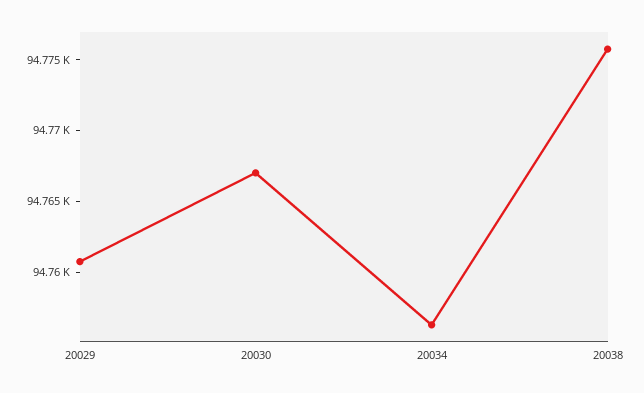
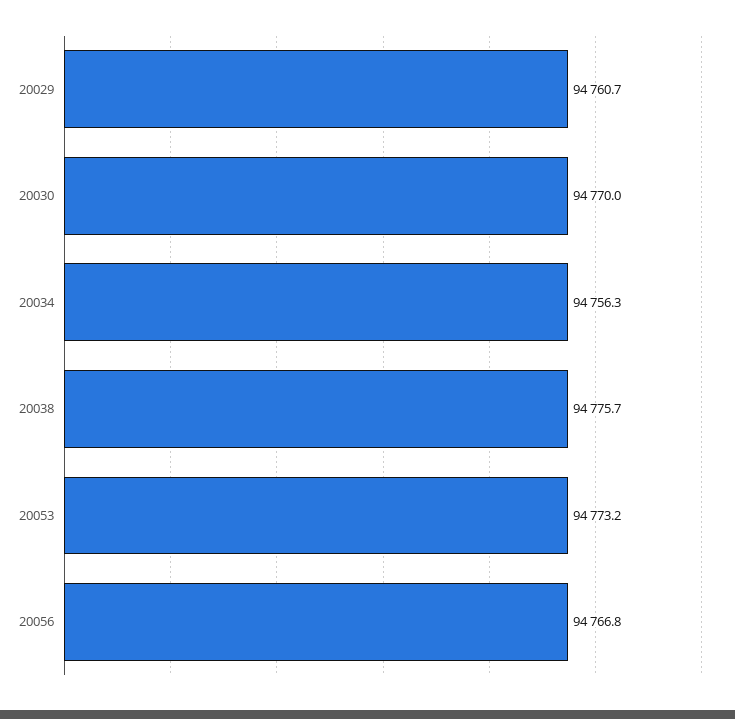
20030: 94767 -> 94770
20053: none -> 94773.2
20056: none -> 94766.8

